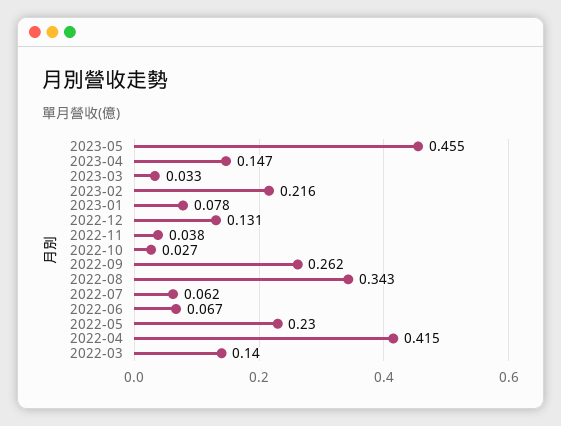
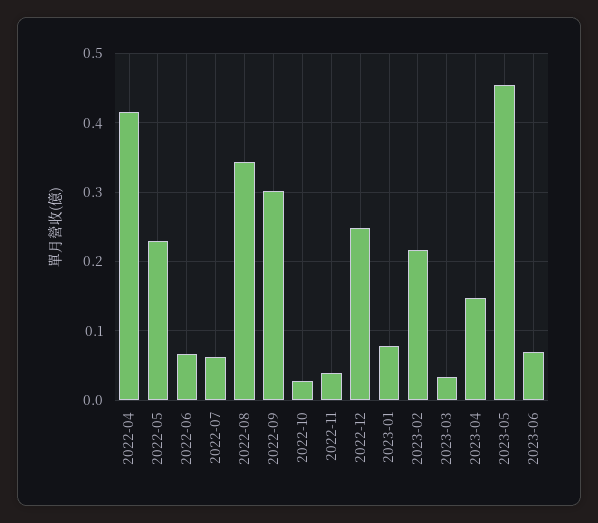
2022-12: 0.131 -> 0.25
2022-09: 0.262 -> 0.3
2022-03: 0.14 -> none
2023-06: none -> 0.07

